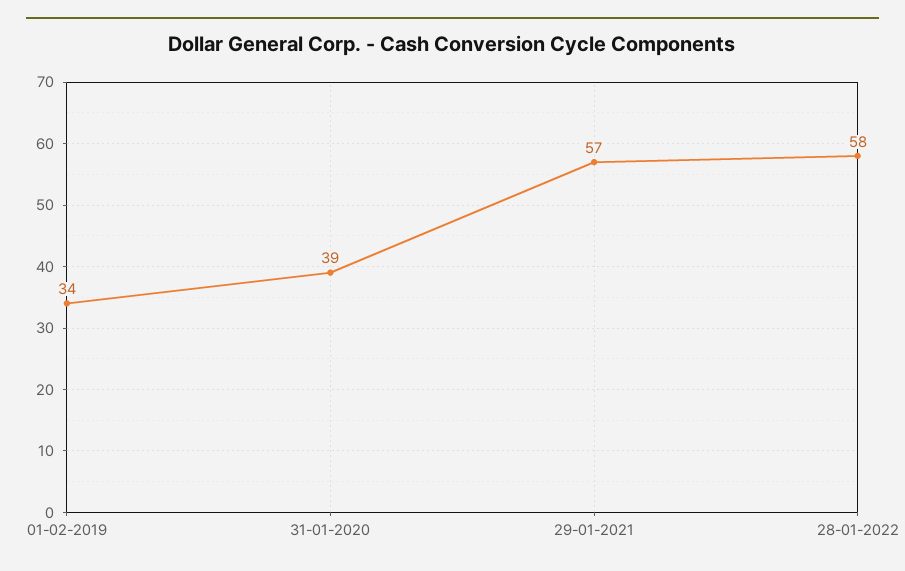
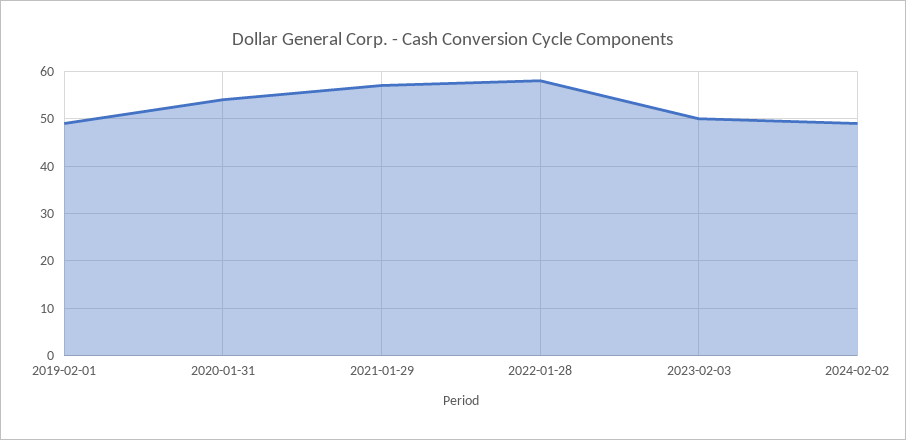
01-02-2019: 34 -> 50
31-01-2020: 39 -> 55
2023-02-03: none -> 50
2024-02-02: none -> 50

